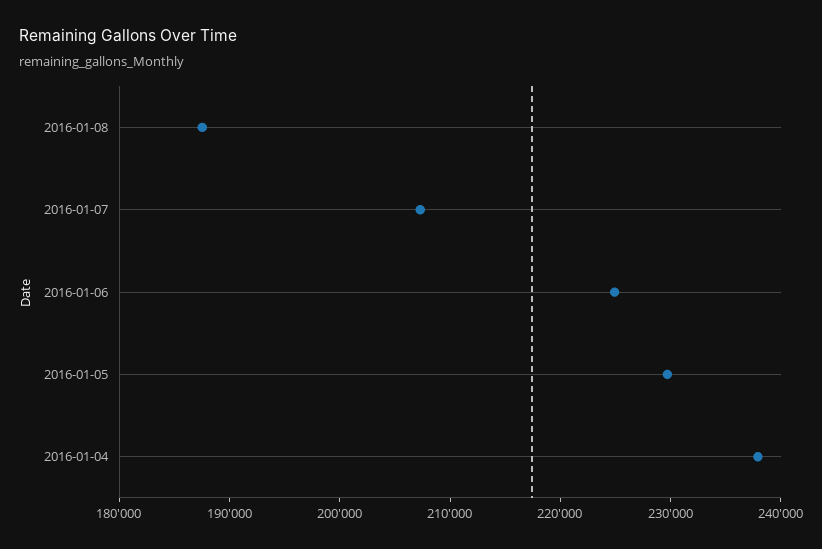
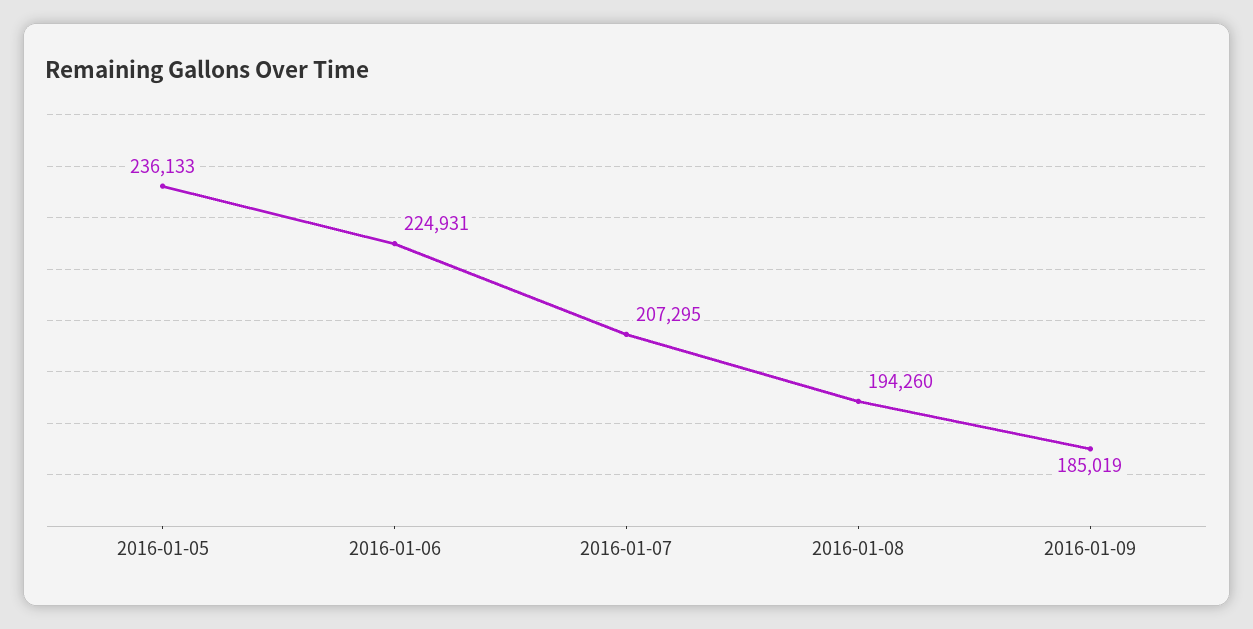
2016-01-08: 188000 -> 194260
2016-01-05: 230000 -> 236133
2016-01-04: 238000 -> none
2016-01-09: none -> 185019

